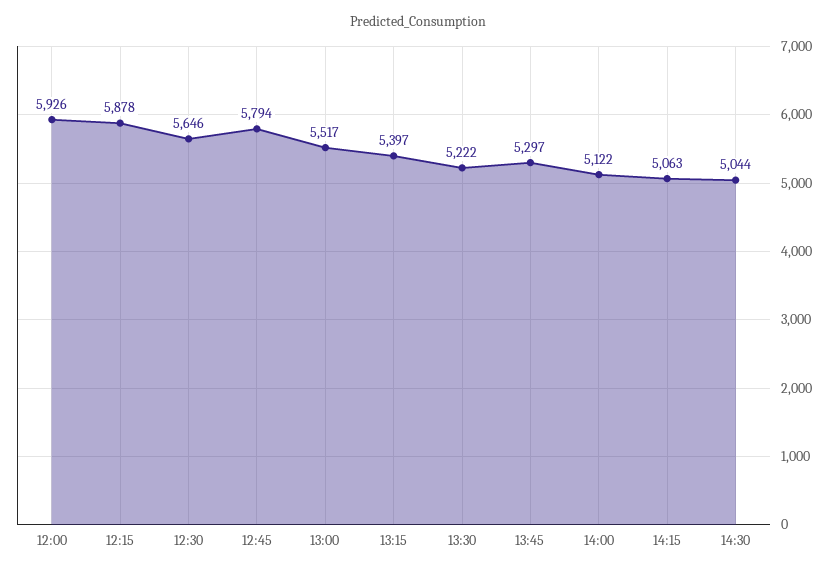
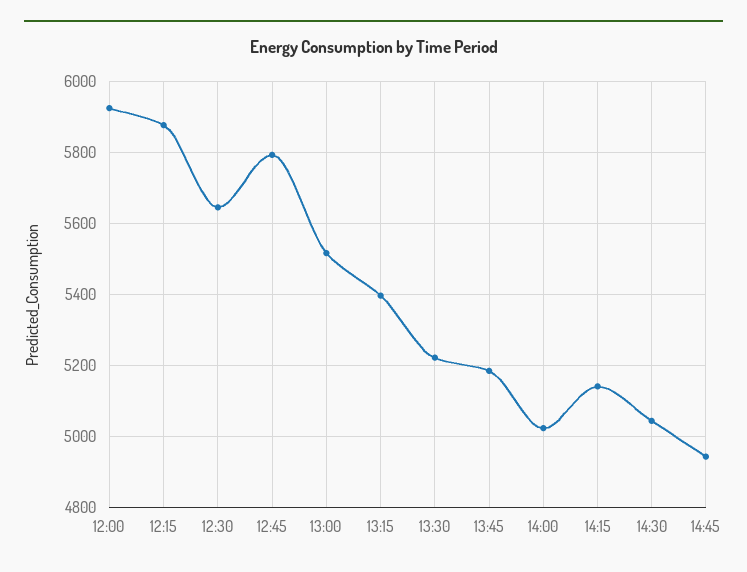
13:45: 5297 -> 5180
14:00: 5122 -> 5020
14:15: 5063 -> 5140
14:45: none -> 4940

